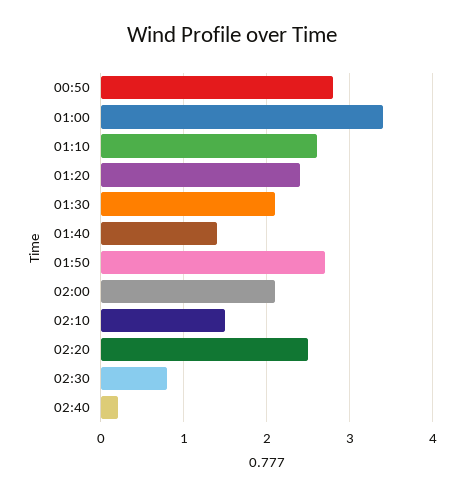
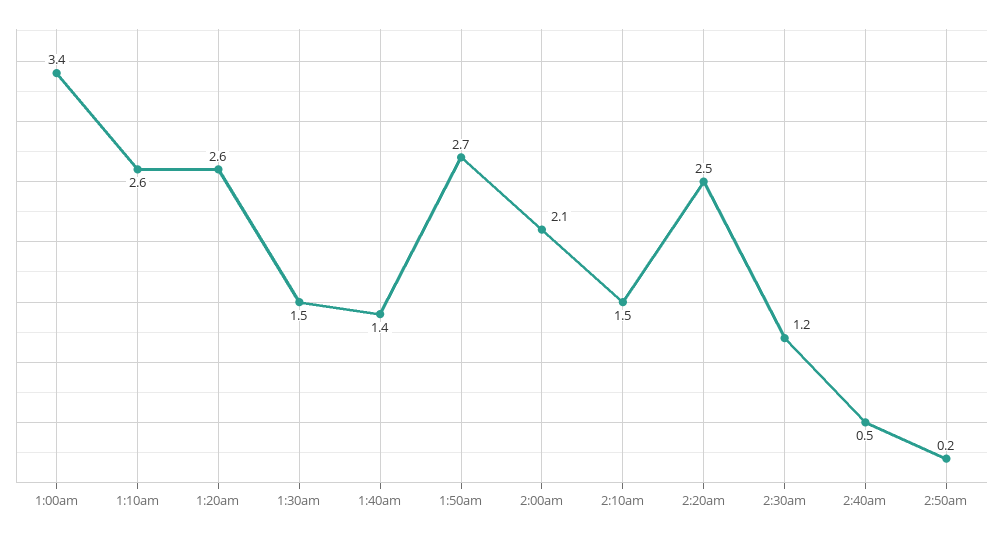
00:50: 2.8 -> none
01:20: 2.4 -> 2.6
01:30: 2.1 -> 1.5
02:30: 0.8 -> 1.2
02:40: 0.2 -> 0.5
2:50am: none -> 0.2

